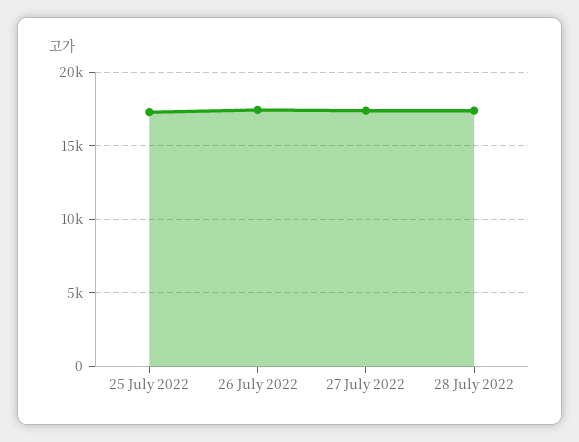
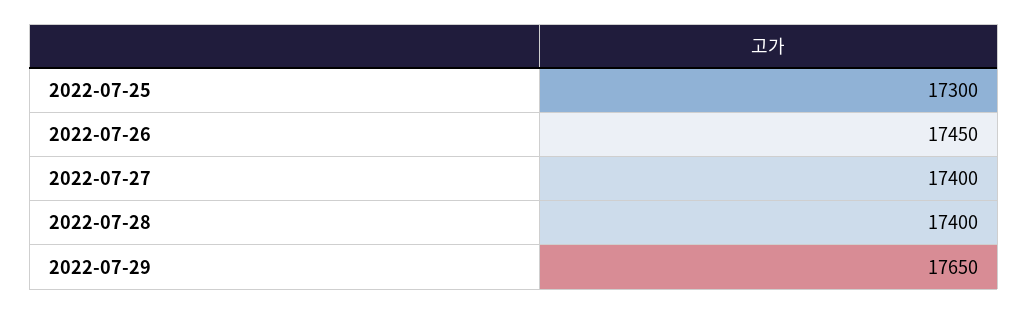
2022-07-29: none -> 17650

